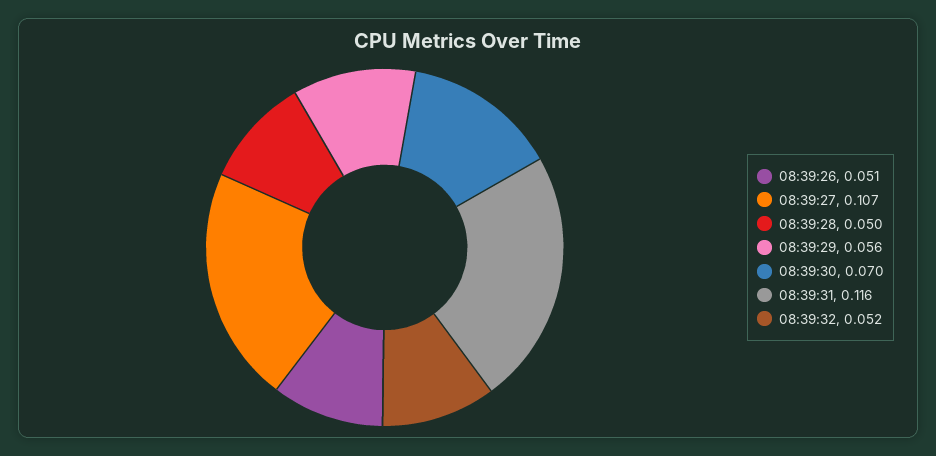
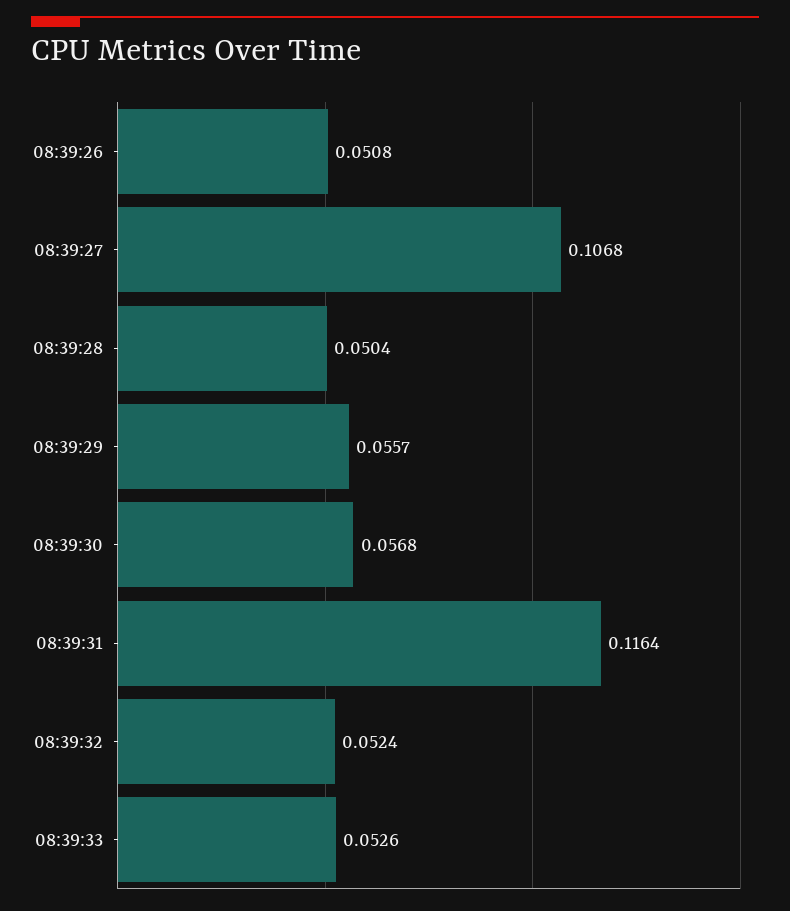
08:39:30: 0.07 -> 0.0568
08:39:33: none -> 0.0526

